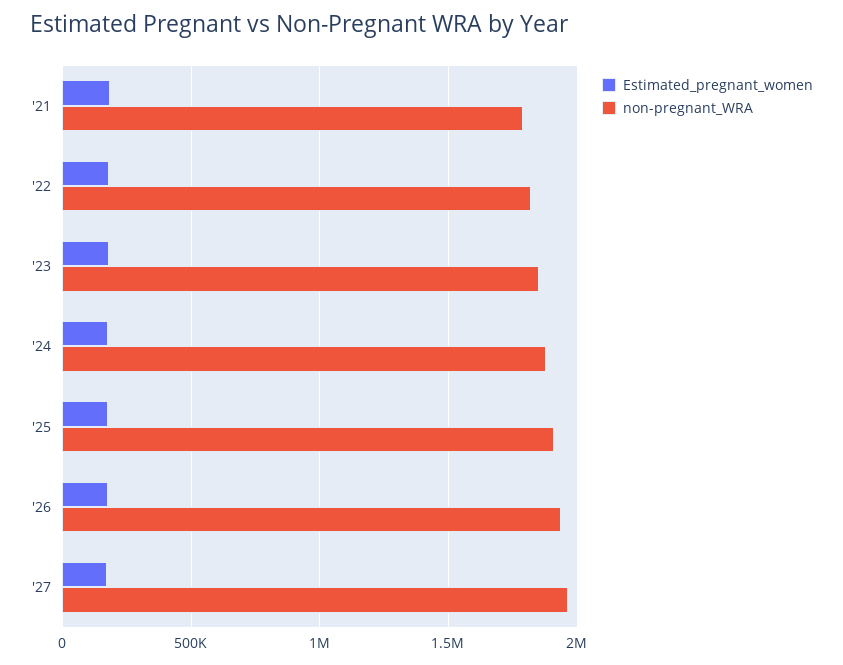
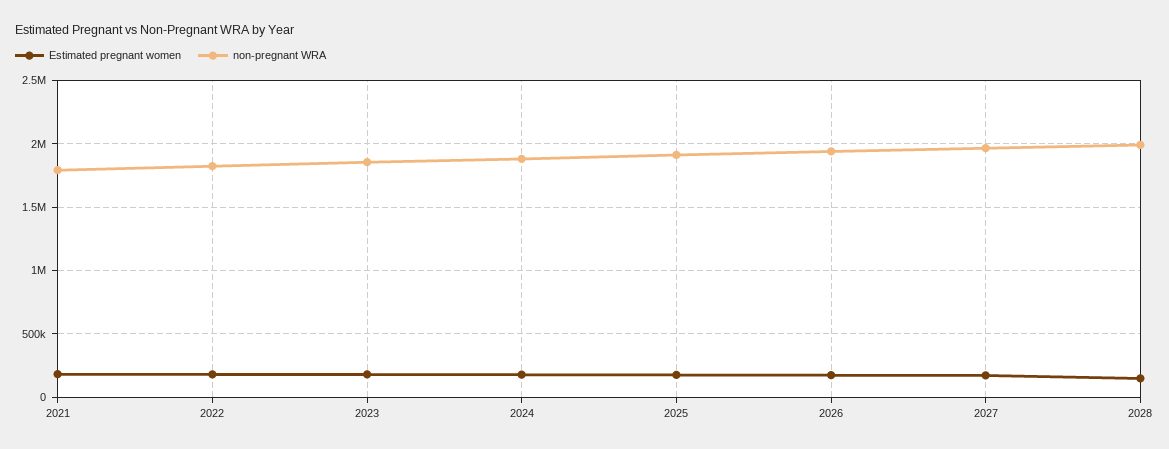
Estimated_pregnant_women, 2028: none -> 150000
non-pregnant_WRA, 2028: none -> 2000000

